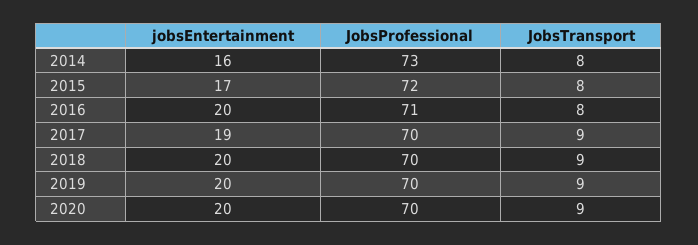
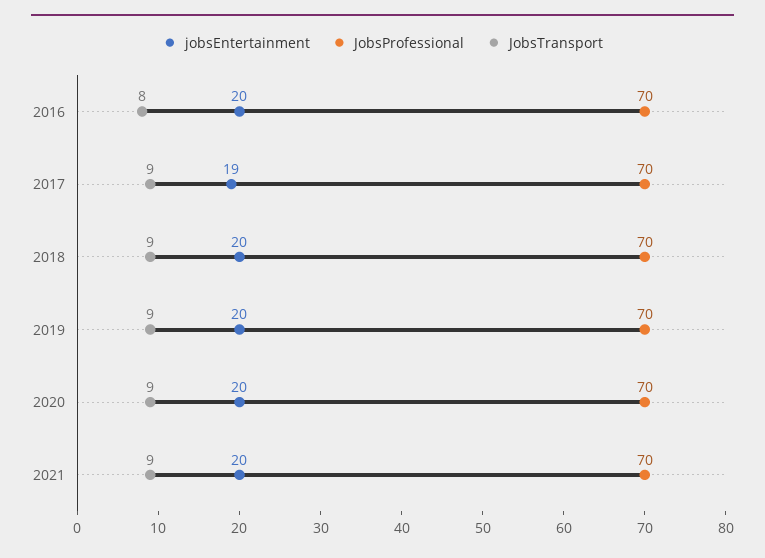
jobsEntertainment, 2014: 16 -> none
JobsProfessional, 2014: 73 -> none
JobsTransport, 2014: 8 -> none
jobsEntertainment, 2015: 17 -> none
JobsProfessional, 2015: 72 -> none
JobsTransport, 2015: 8 -> none
JobsProfessional, 2016: 71 -> 70
jobsEntertainment, 2021: none -> 20
JobsProfessional, 2021: none -> 70
JobsTransport, 2021: none -> 9

